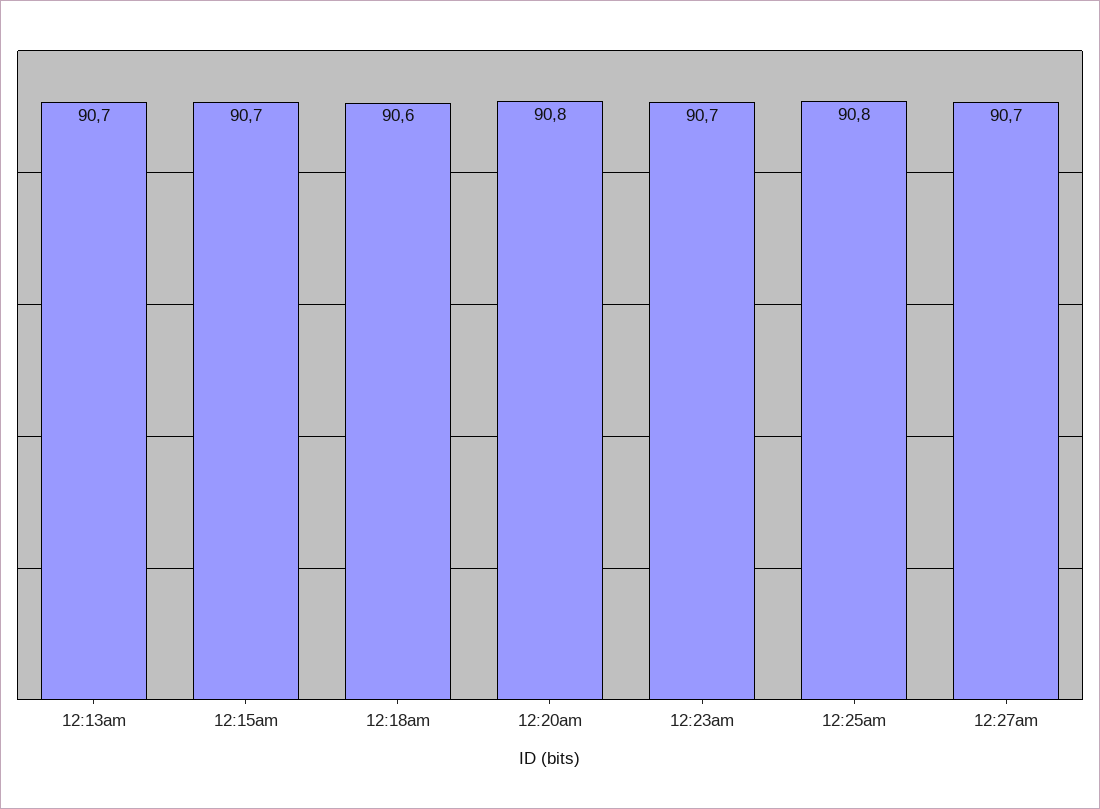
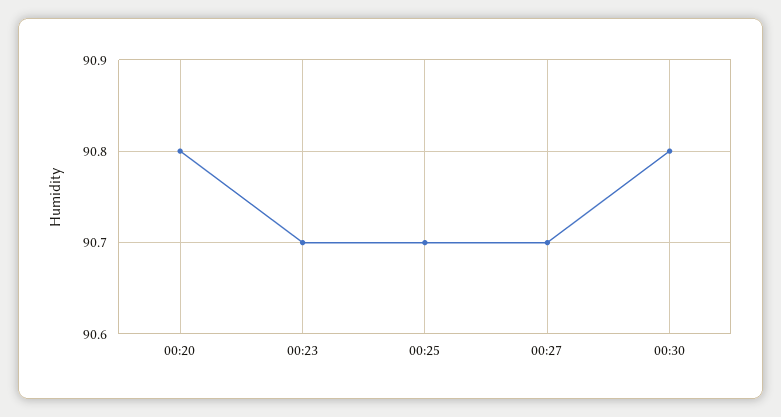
12:13am: 90.7 -> none
12:15am: 90.7 -> none
12:18am: 90.6 -> none
12:25am: 90.8 -> 90.7
00:30: none -> 90.8

